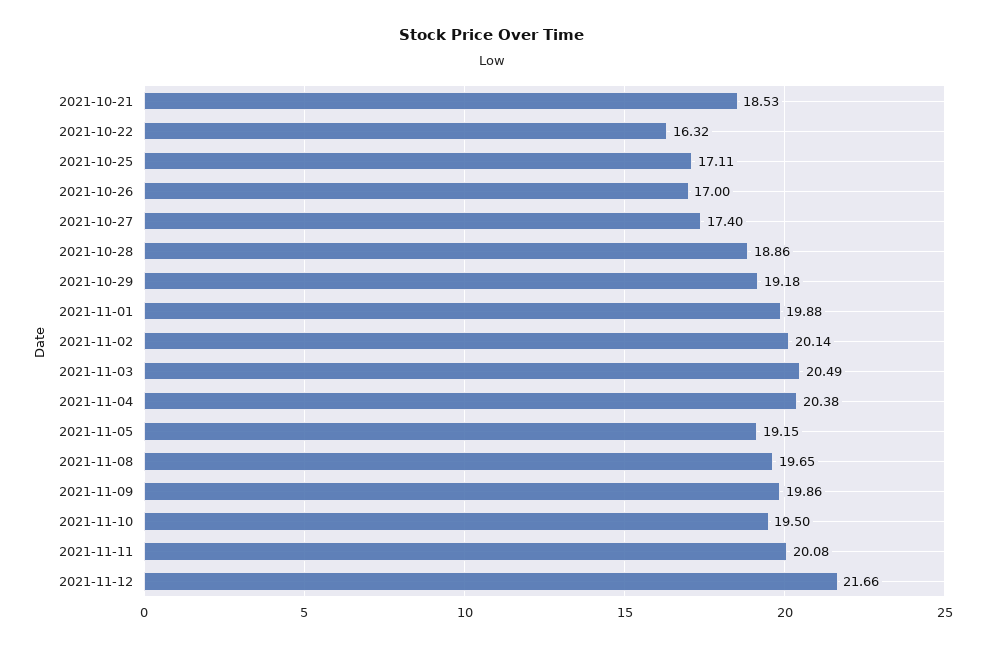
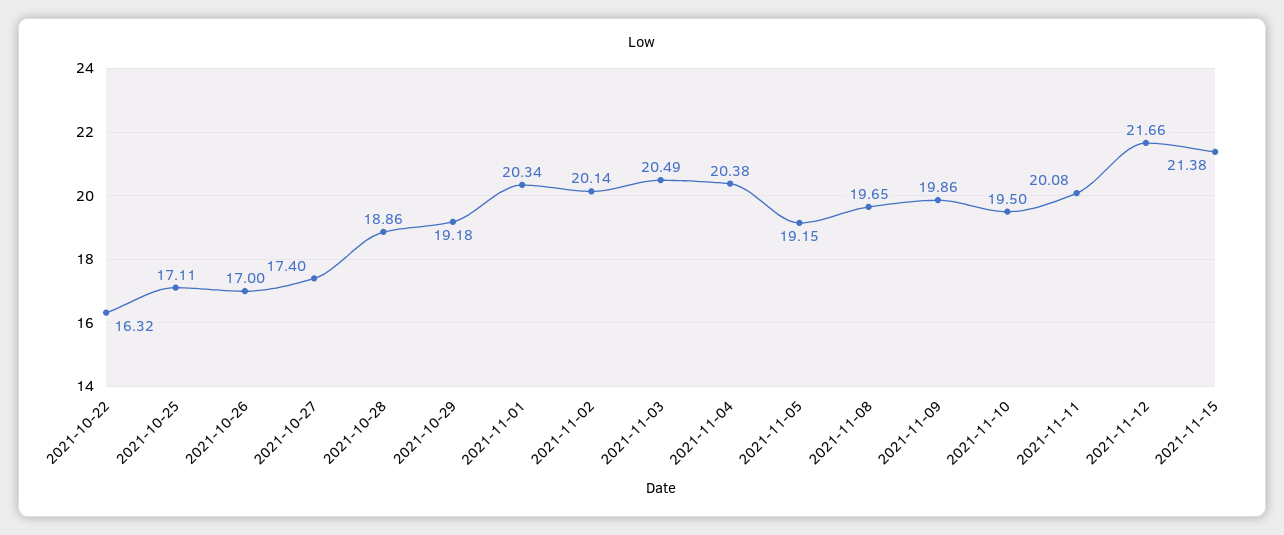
2021-10-21: 18.53 -> none
2021-11-01: 19.88 -> 20.34
2021-11-15: none -> 21.38

